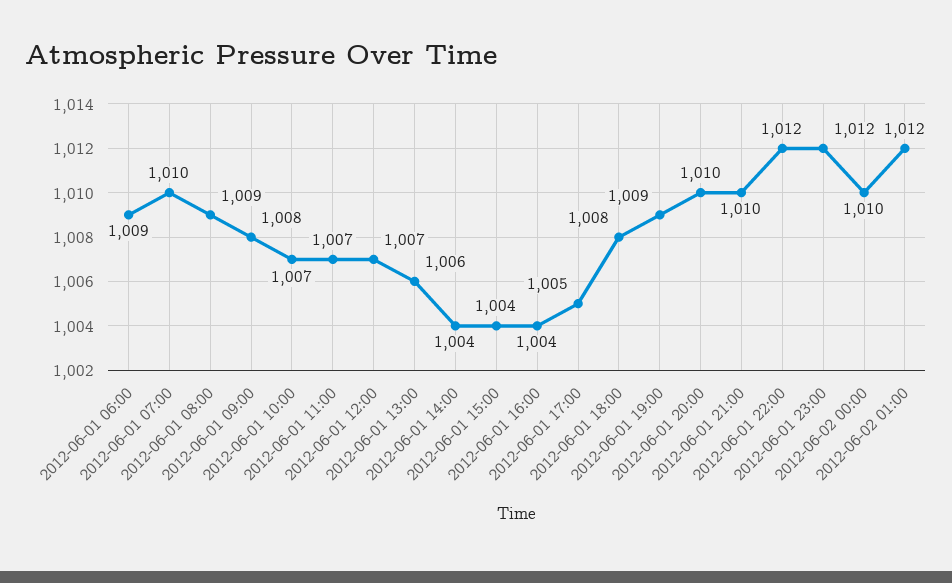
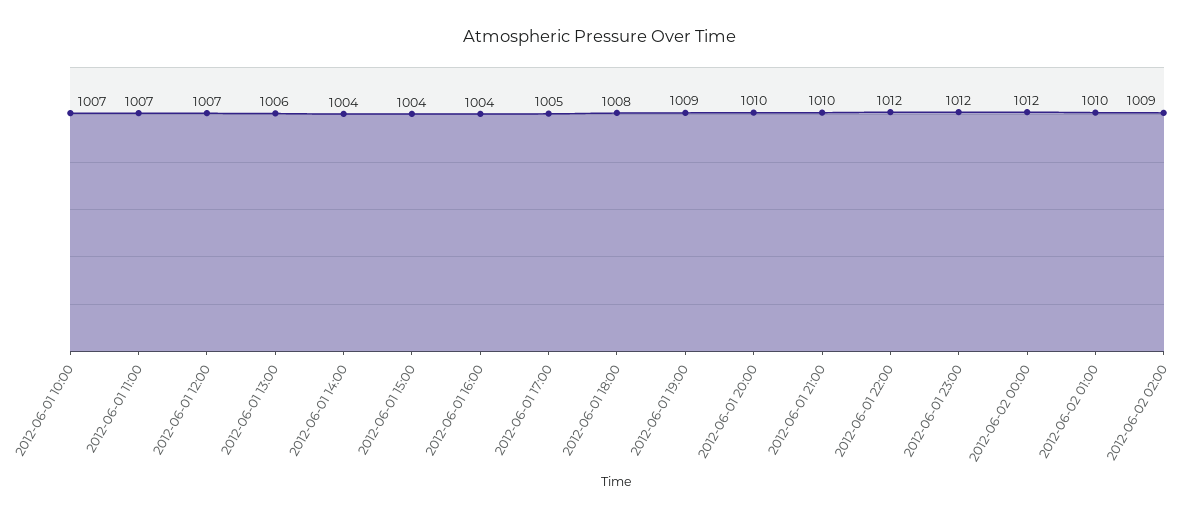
2012-06-01 06:00: 1009 -> none
2012-06-01 07:00: 1010 -> none
2012-06-01 08:00: 1009 -> none
2012-06-01 09:00: 1008 -> none
2012-06-02 00:00: 1010 -> 1012
2012-06-02 01:00: 1012 -> 1010
2012-06-02 02:00: none -> 1009

